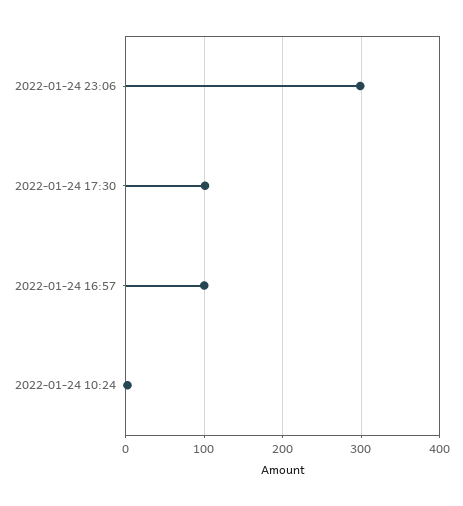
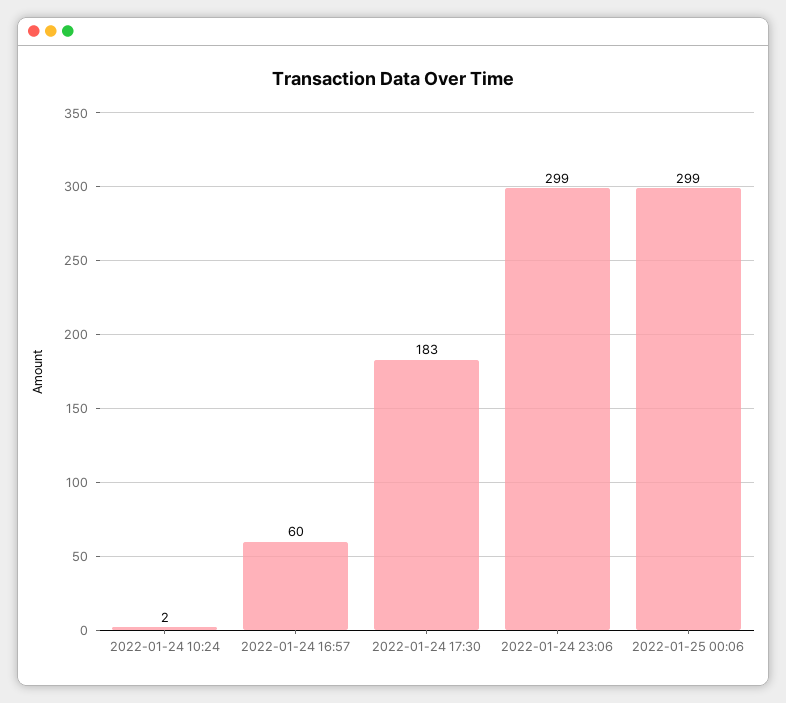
2022-01-24 17:30: 100 -> 183
2022-01-24 16:57: 100 -> 60
2022-01-25 00:06: none -> 299

